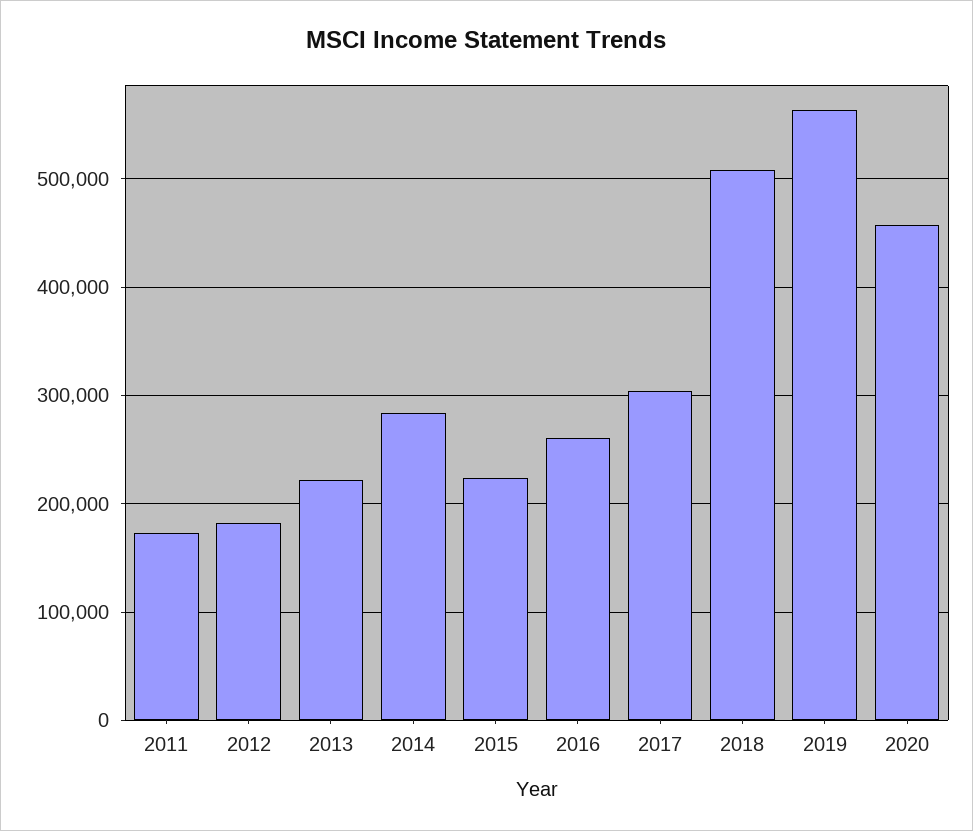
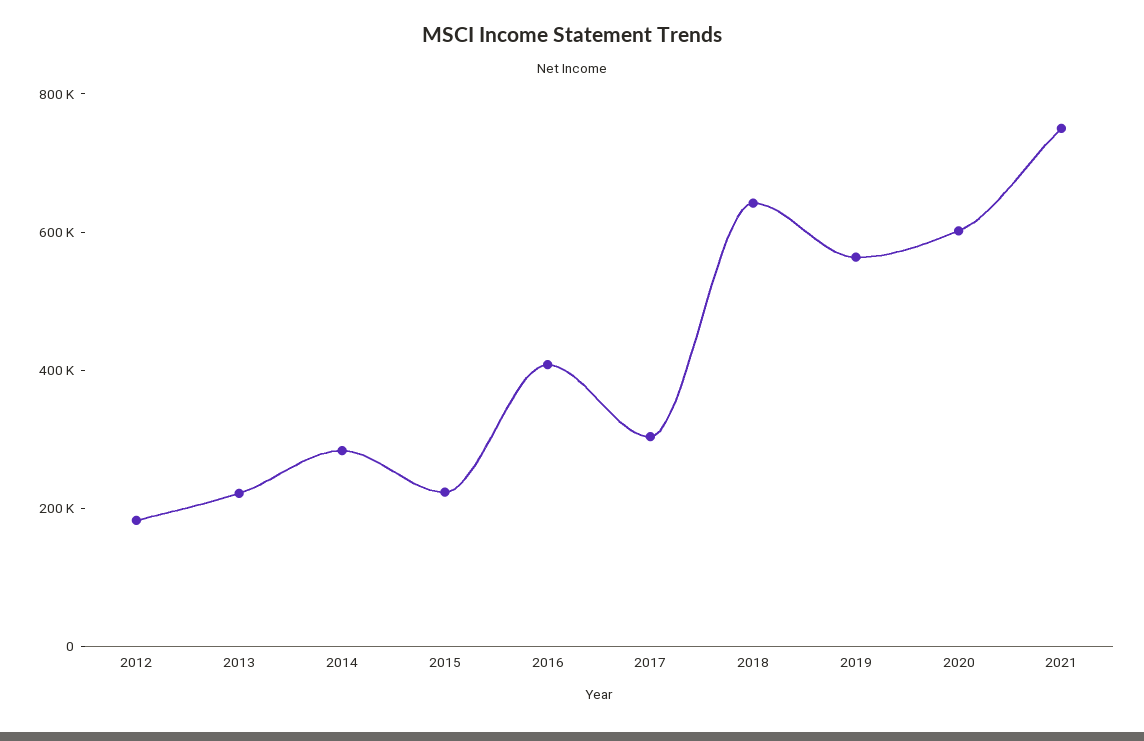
2011: 170000 -> none
2016: 260000 -> 400000
2018: 510000 -> 650000
2020: 460000 -> 600000
2021: none -> 750000

